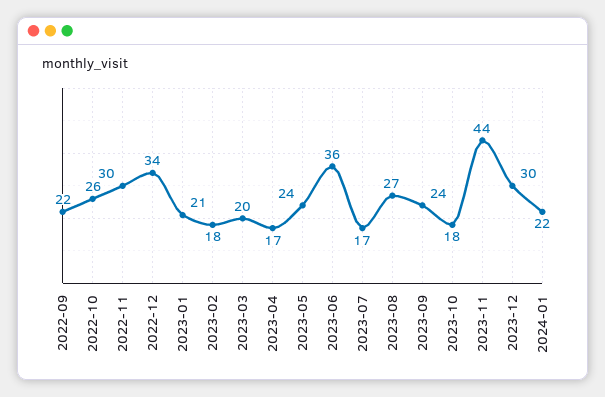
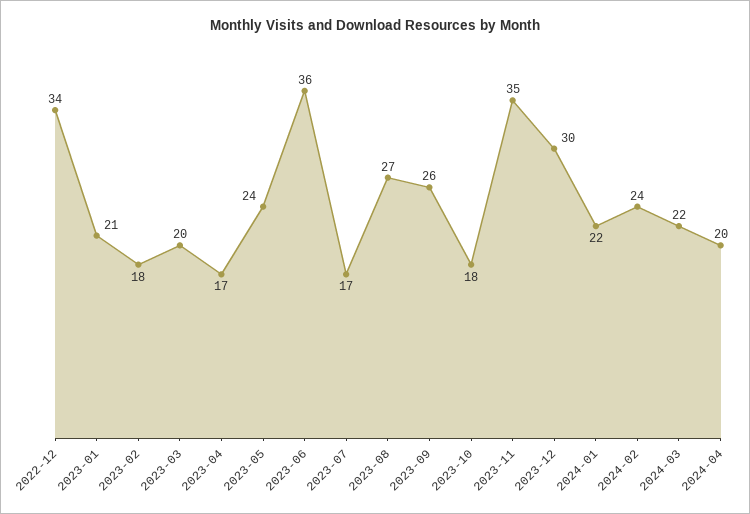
2022-09: 22 -> none
2022-10: 26 -> none
2022-11: 30 -> none
2023-09: 24 -> 26
2023-11: 44 -> 35
2024-02: none -> 24
2024-03: none -> 22
2024-04: none -> 20

